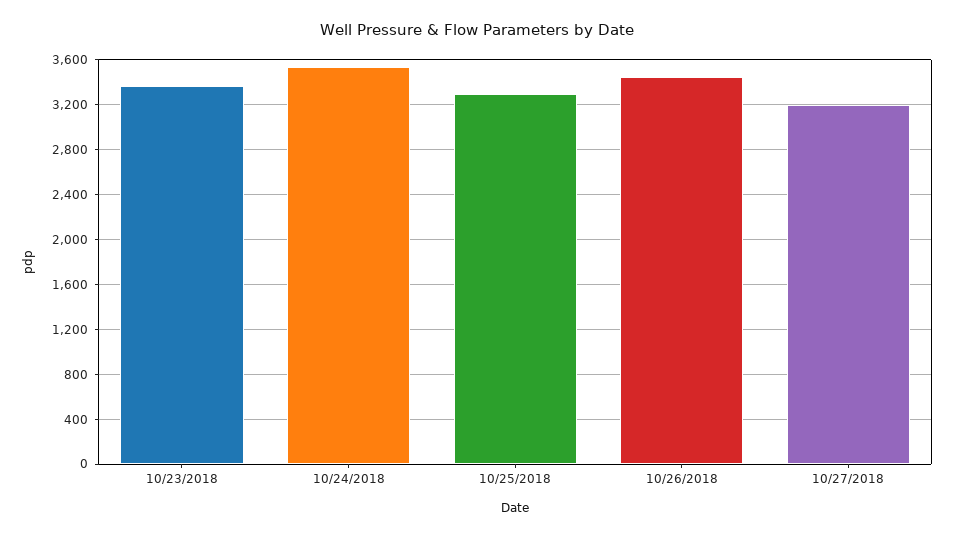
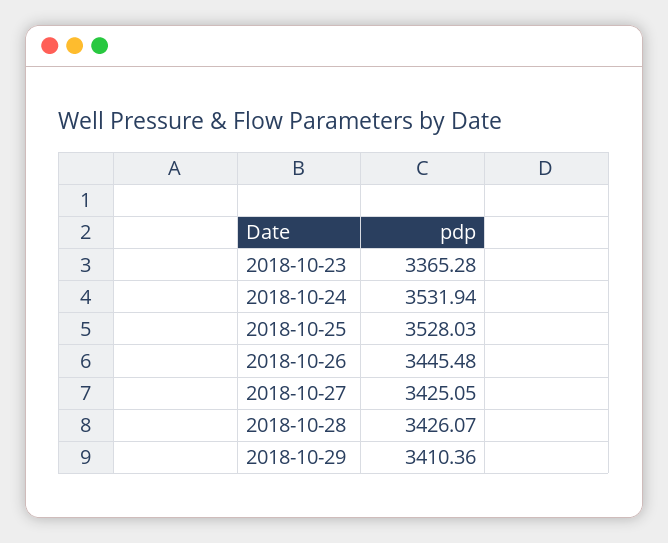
10/25/2018: 3300 -> 3528.03
10/27/2018: 3200 -> 3425.05
2018-10-28: none -> 3426.07
2018-10-29: none -> 3410.36

